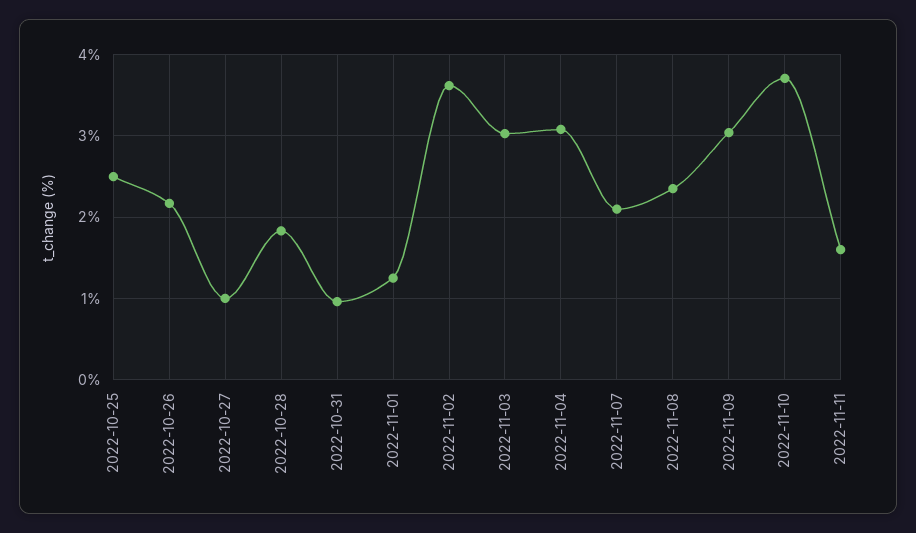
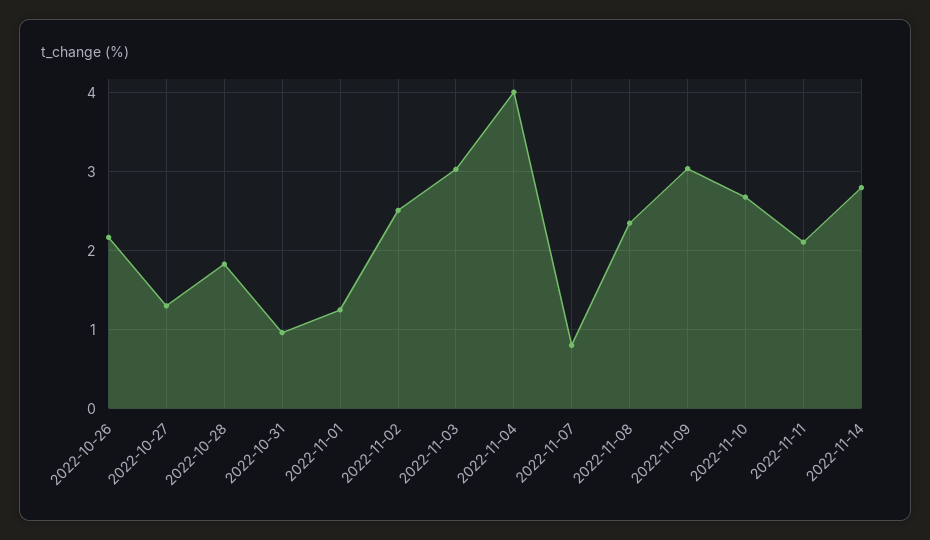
2022-10-25: 2.5 -> none
2022-10-27: 1 -> 1.3
2022-11-02: 3.6 -> 2.5
2022-11-04: 3.1 -> 4
2022-11-07: 2.1 -> 0.8
2022-11-10: 3.7 -> 2.7
2022-11-11: 1.6 -> 2.1
2022-11-14: none -> 2.8

